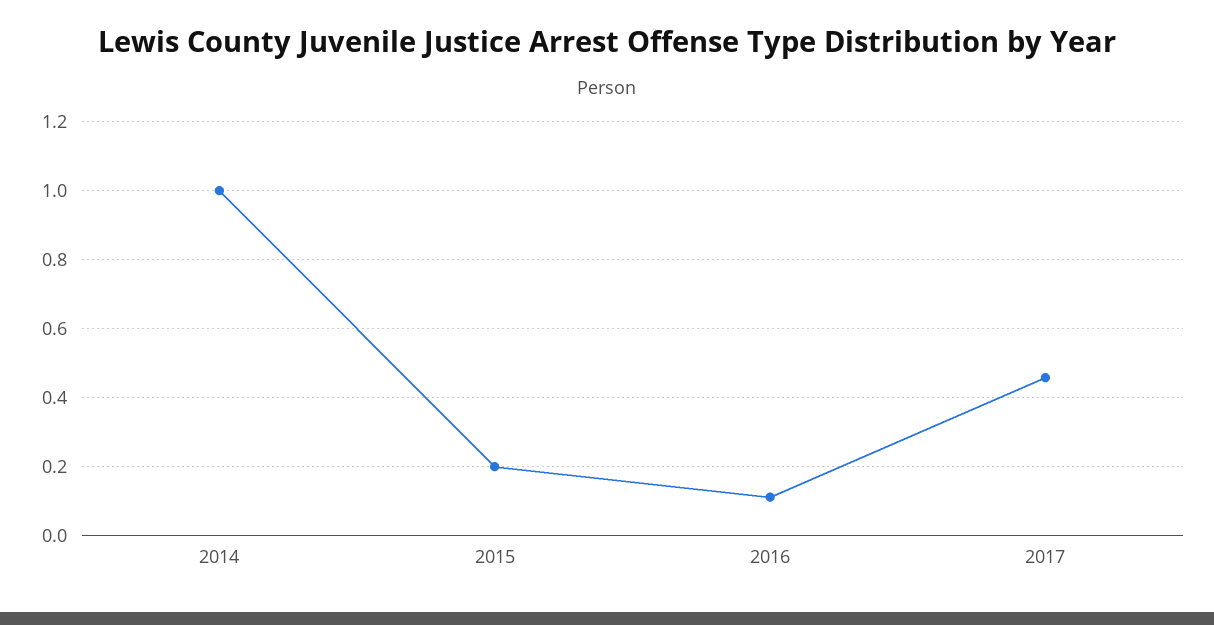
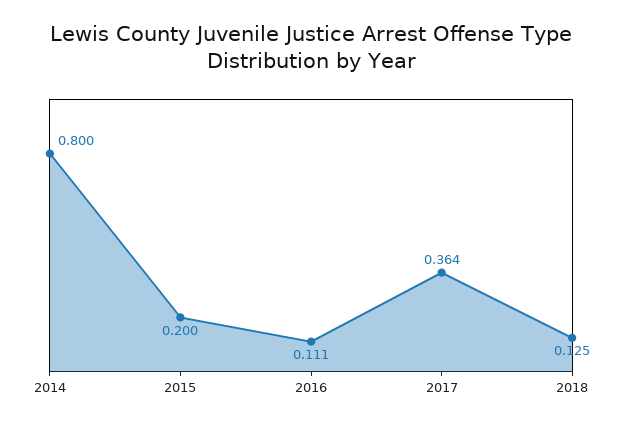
2014: 1 -> 0.8
2017: 0.46 -> 0.364
2018: none -> 0.125

